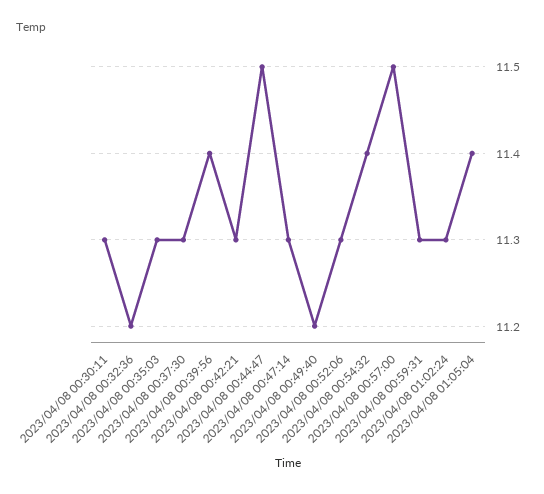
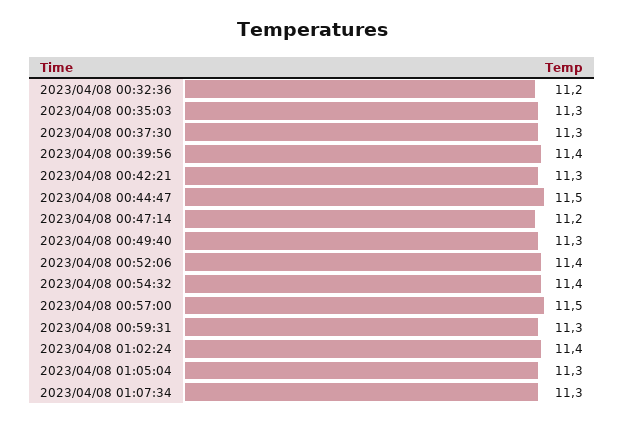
2023/04/08 00:30:11: 11.3 -> none
2023/04/08 00:47:14: 11.3 -> 11.2
2023/04/08 00:49:40: 11.2 -> 11.3
2023/04/08 00:52:06: 11.3 -> 11.4
2023/04/08 01:02:24: 11.3 -> 11.4
2023/04/08 01:05:04: 11.4 -> 11.3
2023/04/08 01:07:34: none -> 11.3

